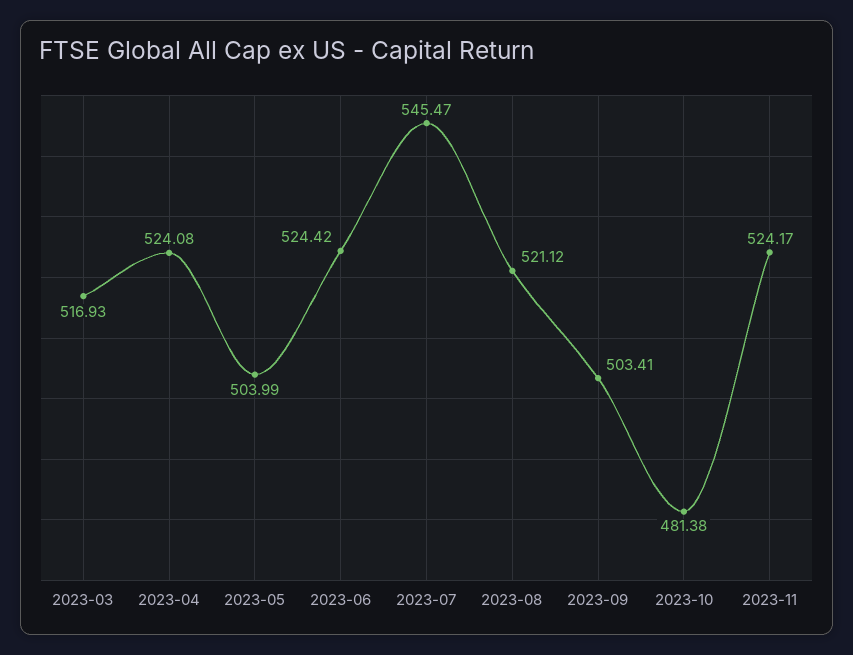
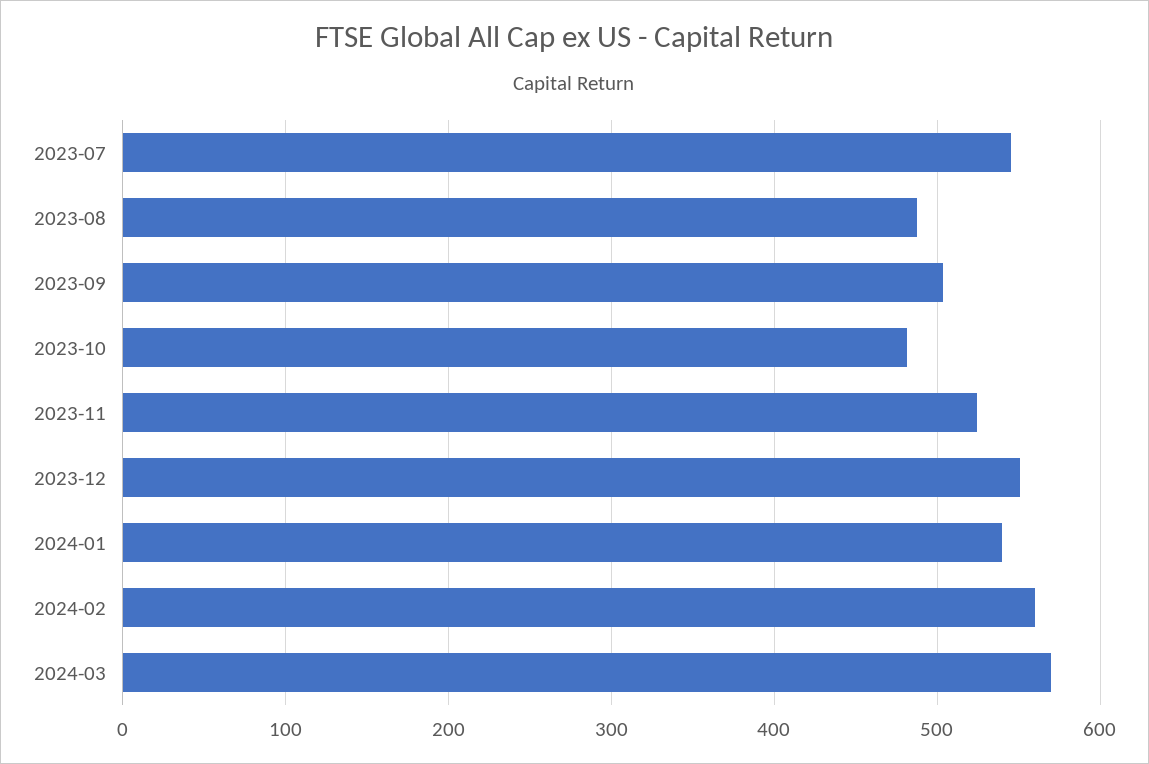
2023-03: 516.93 -> none
2023-04: 524.08 -> none
2023-05: 503.99 -> none
2023-06: 524.42 -> none
2023-08: 521.12 -> 490
2023-12: none -> 550
2024-01: none -> 540
2024-02: none -> 560
2024-03: none -> 570

